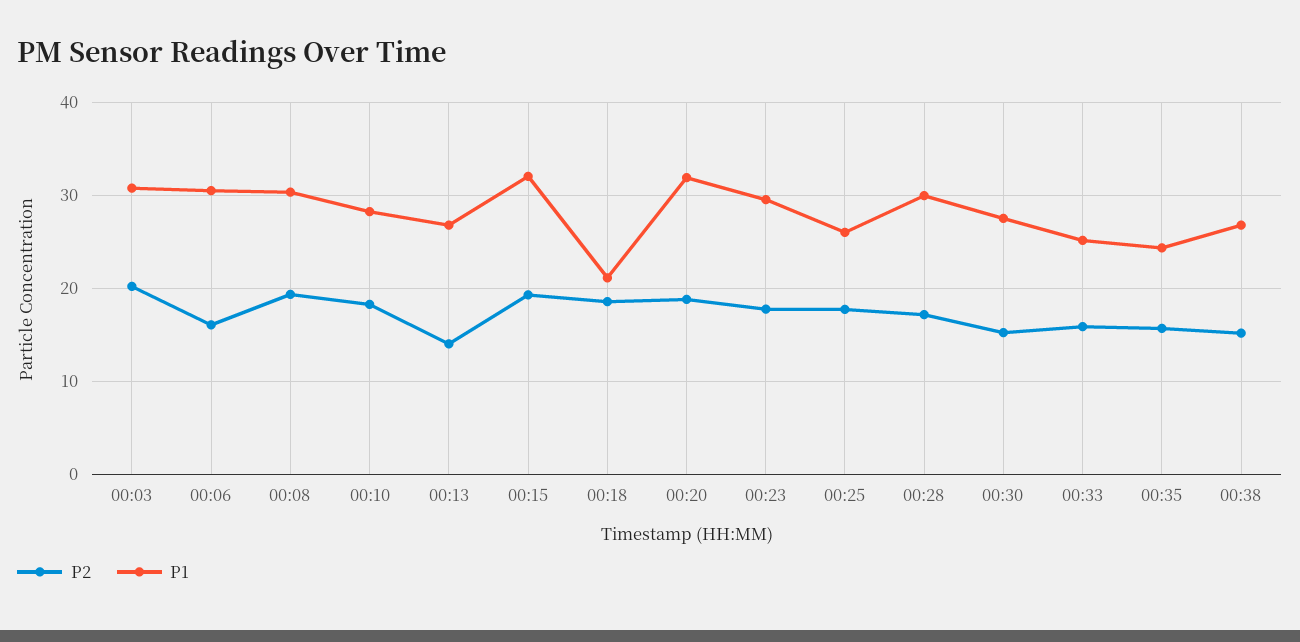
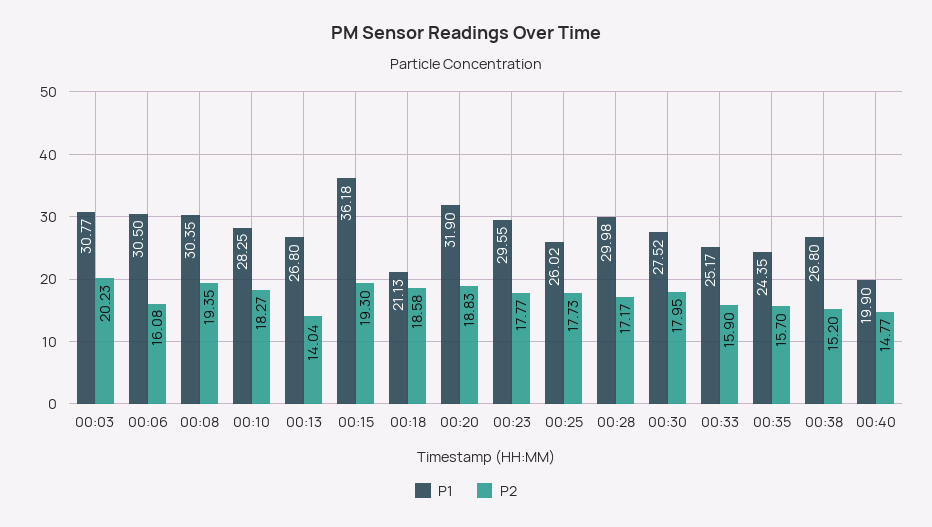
P1, 00:15: 32 -> 36.18
P2, 00:30: 15 -> 17.95
P1, 00:40: none -> 19.9
P2, 00:40: none -> 14.77

